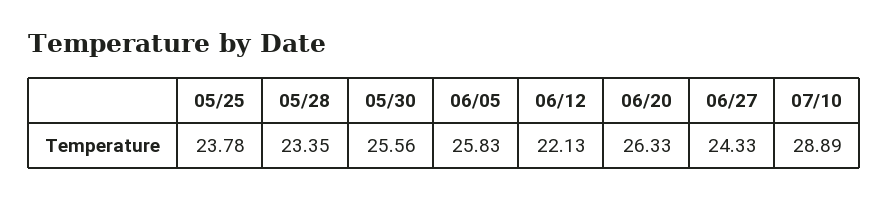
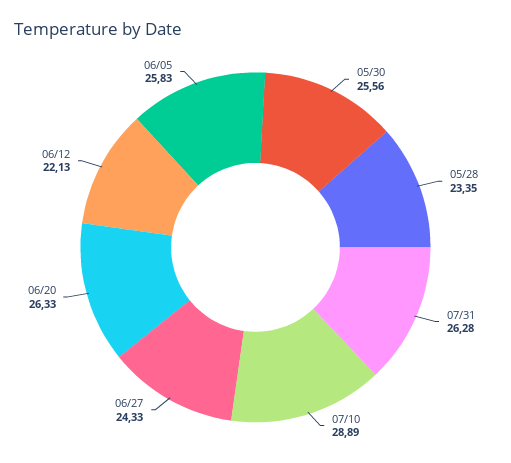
05/25: 23.78 -> none
07/31: none -> 26.28

